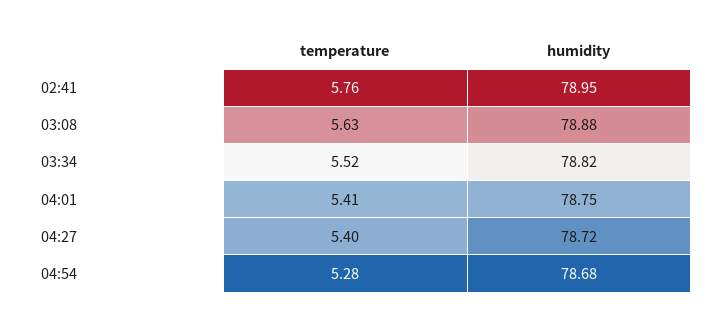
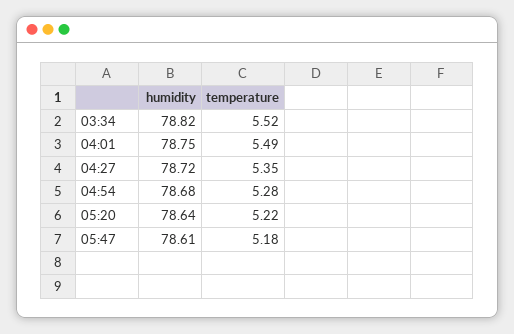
temperature, 02:41: 5.76 -> none
humidity, 02:41: 78.95 -> none
temperature, 03:08: 5.63 -> none
humidity, 03:08: 78.88 -> none
temperature, 04:01: 5.41 -> 5.49
temperature, 04:27: 5.4 -> 5.35
humidity, 05:20: none -> 78.64
temperature, 05:20: none -> 5.22
humidity, 05:47: none -> 78.61
temperature, 05:47: none -> 5.18

